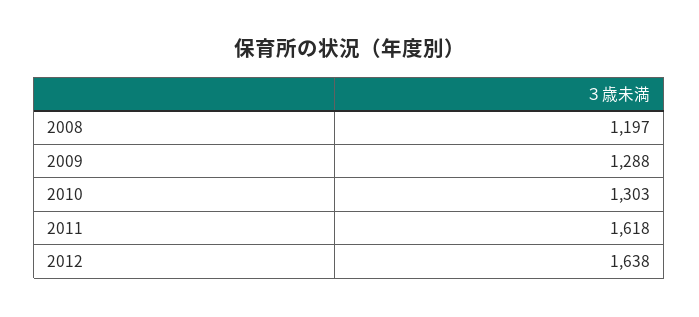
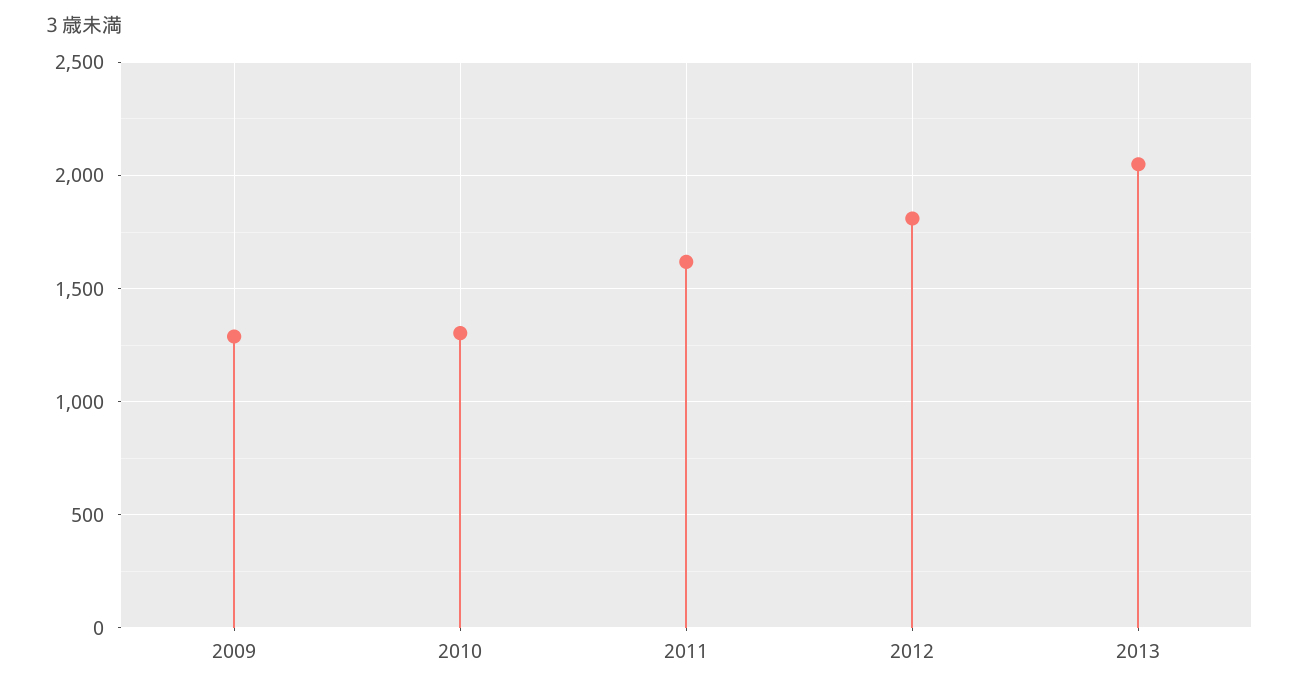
2008: 1197 -> none
2012: 1638 -> 1800
2013: none -> 2050

